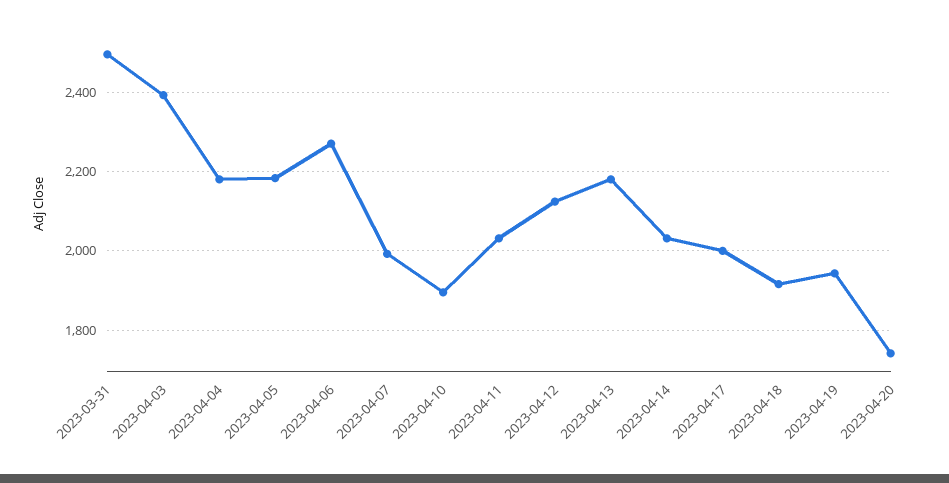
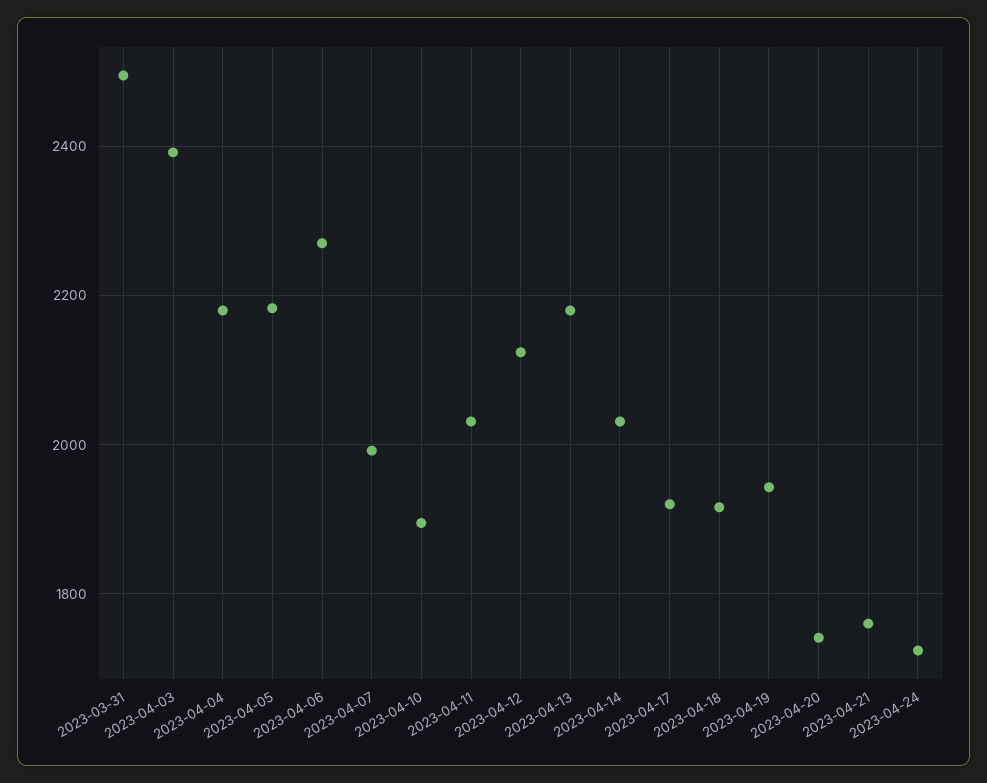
2023-04-17: 2000 -> 1920
2023-04-21: none -> 1760
2023-04-24: none -> 1720

